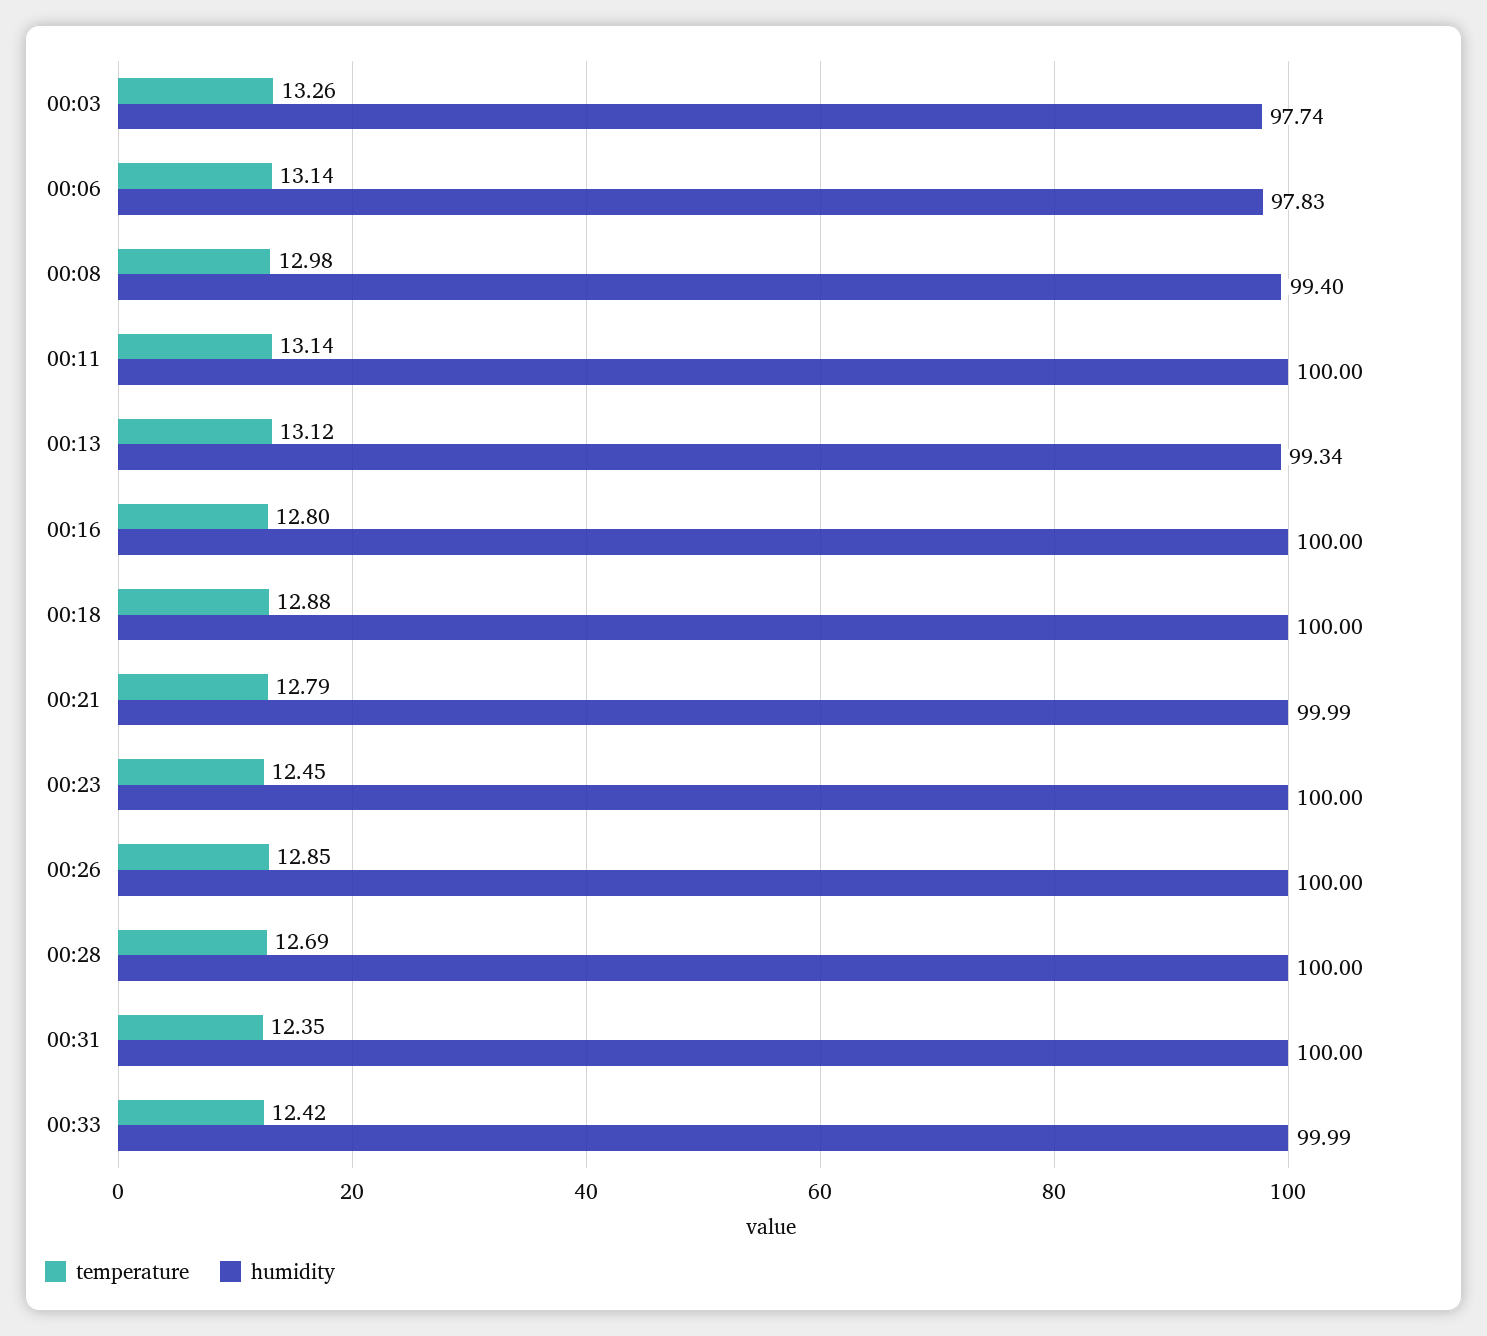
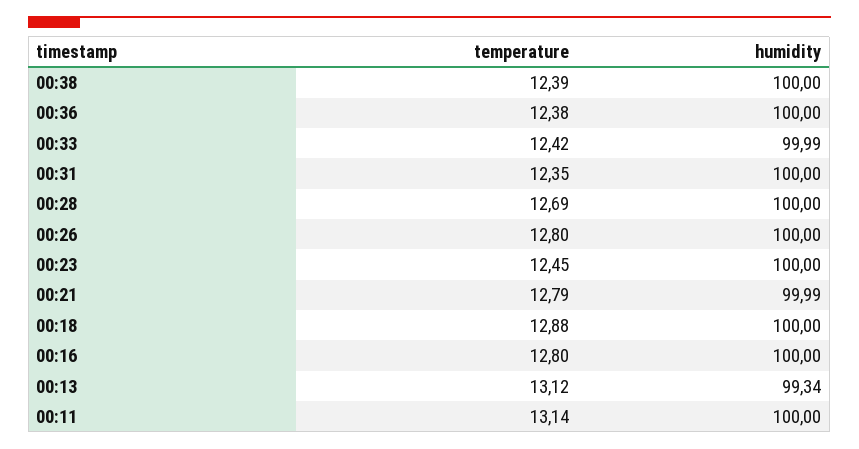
temperature, 00:03: 13.26 -> none
humidity, 00:03: 97.74 -> none
temperature, 00:06: 13.14 -> none
humidity, 00:06: 97.83 -> none
temperature, 00:08: 12.98 -> none
humidity, 00:08: 99.4 -> none
temperature, 00:26: 12.85 -> 12.8
temperature, 00:38: none -> 12.39
humidity, 00:38: none -> 100
temperature, 00:36: none -> 12.38
humidity, 00:36: none -> 100

